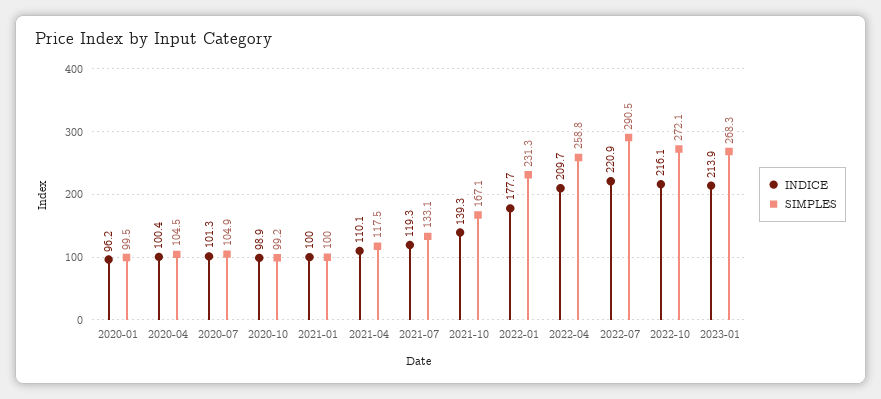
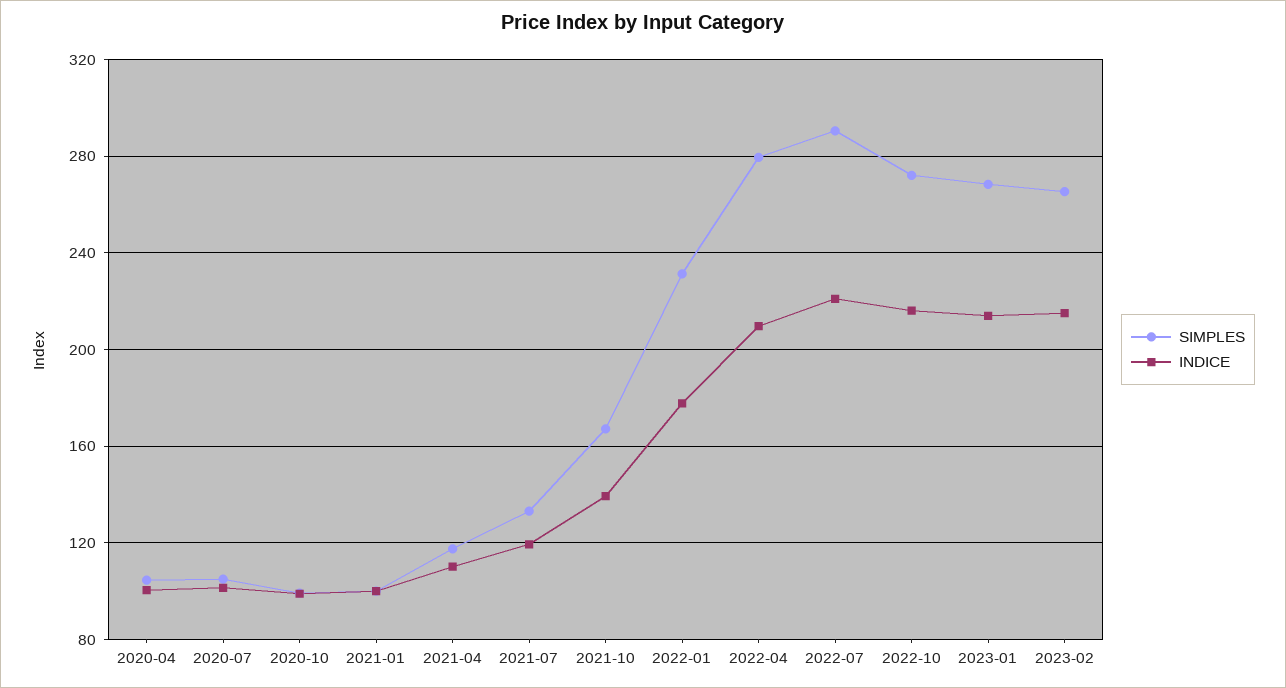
INDICE, 2020-01: 96.2 -> none
SIMPLES, 2020-01: 99.5 -> none
SIMPLES, 2022-04: 258.8 -> 280
SIMPLES, 2023-02: none -> 265
INDICE, 2023-02: none -> 215

